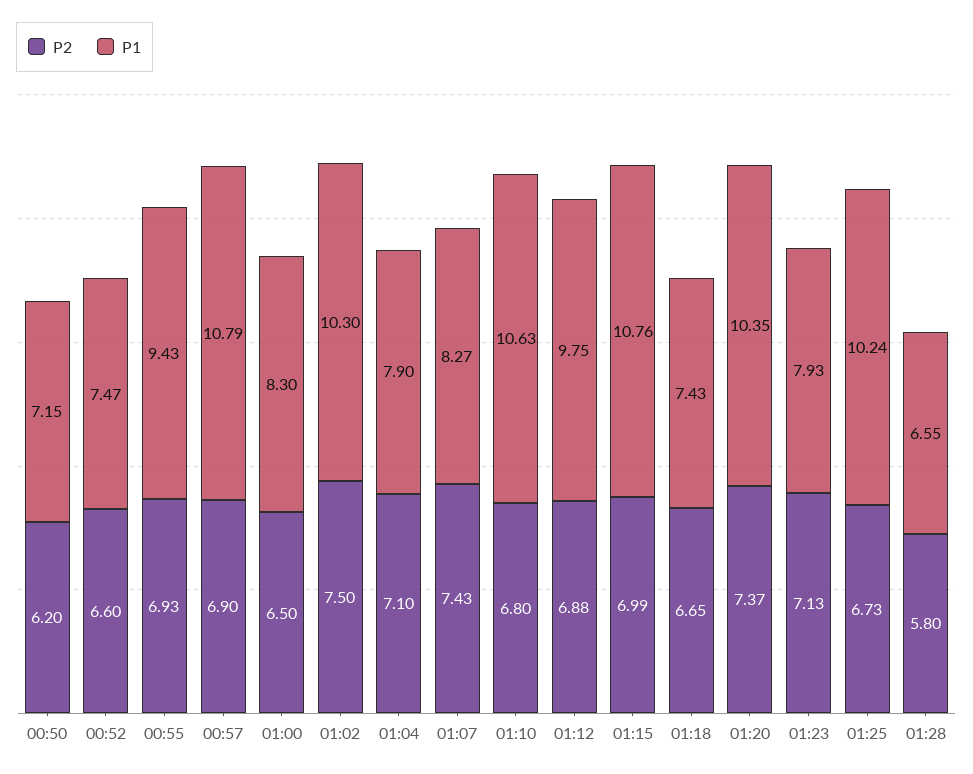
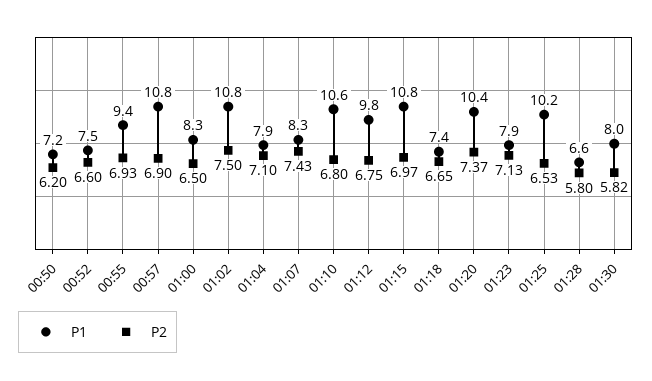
P1, 01:02: 10.3 -> 10.8
P2, 01:12: 6.88 -> 6.75
P2, 01:15: 6.99 -> 6.97
P2, 01:25: 6.73 -> 6.53
P1, 01:30: none -> 8
P2, 01:30: none -> 5.82

